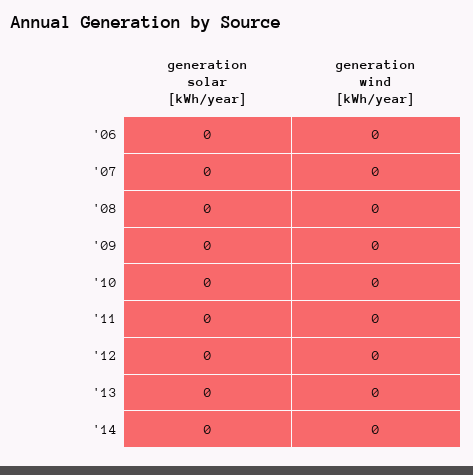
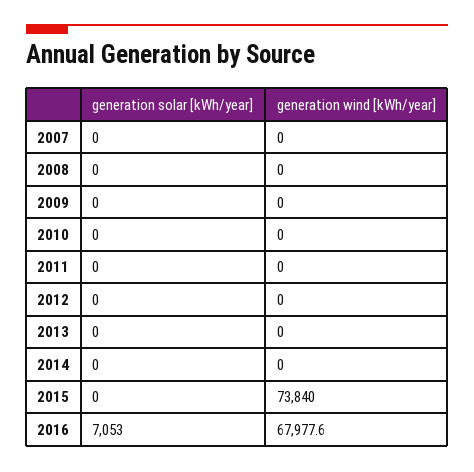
generation solar [kWh/year], '06: 0 -> none
generation wind [kWh/year], '06: 0 -> none
generation solar [kWh/year], 2015: none -> 0
generation wind [kWh/year], 2015: none -> 73840
generation solar [kWh/year], 2016: none -> 7053
generation wind [kWh/year], 2016: none -> 67977.6

